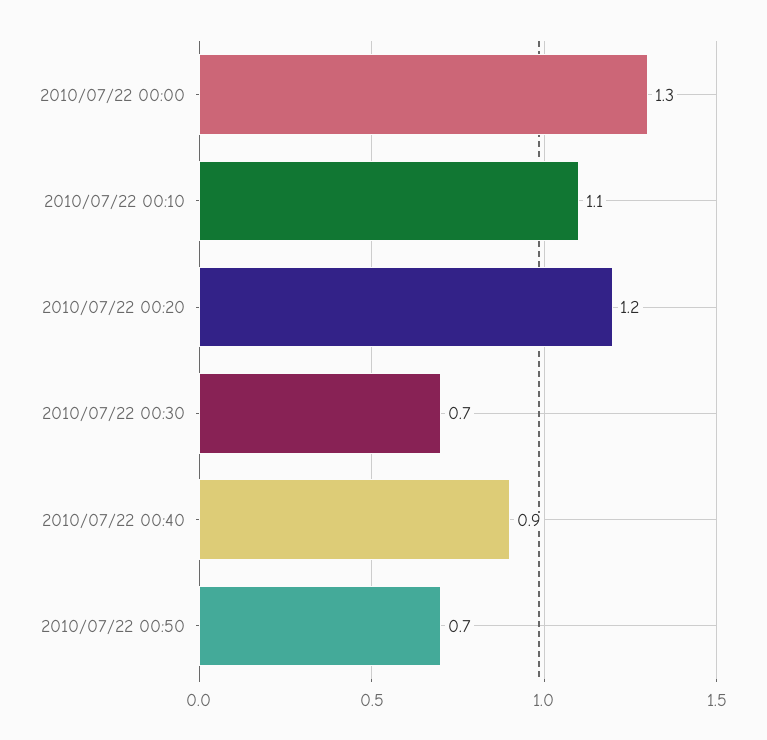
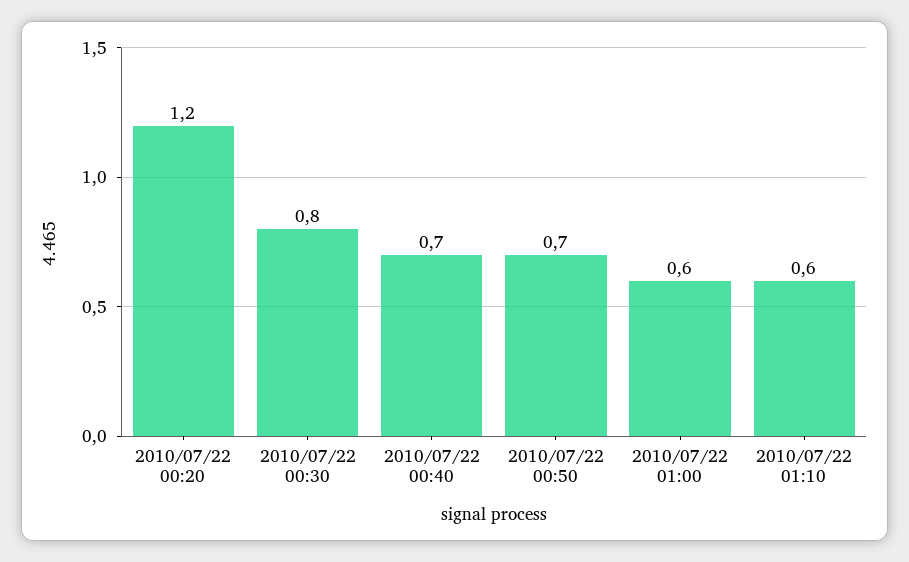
2010/07/22 00:00: 1.3 -> none
2010/07/22 00:10: 1.1 -> none
2010/07/22 00:30: 0.7 -> 0.8
2010/07/22 00:40: 0.9 -> 0.7
2010/07/22 01:00: none -> 0.6
2010/07/22 01:10: none -> 0.6

